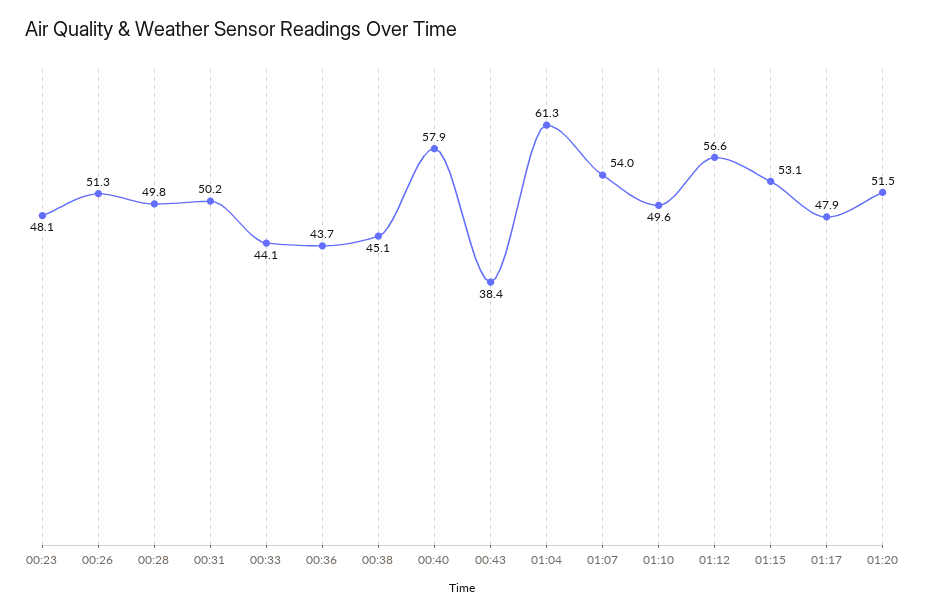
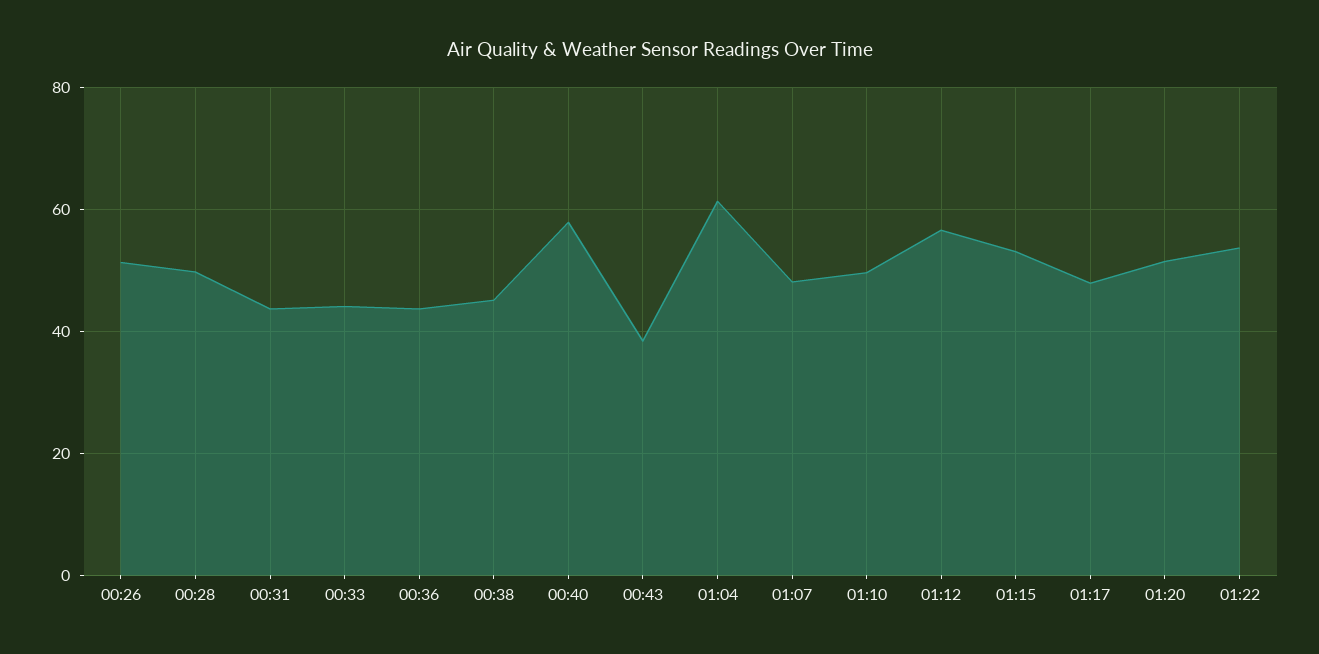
00:23: 48.1 -> none
00:31: 50.2 -> 44
01:07: 54 -> 48
01:22: none -> 54

